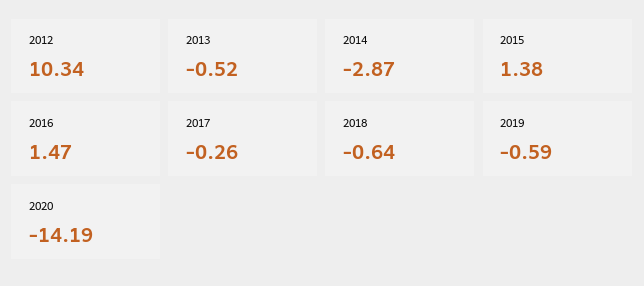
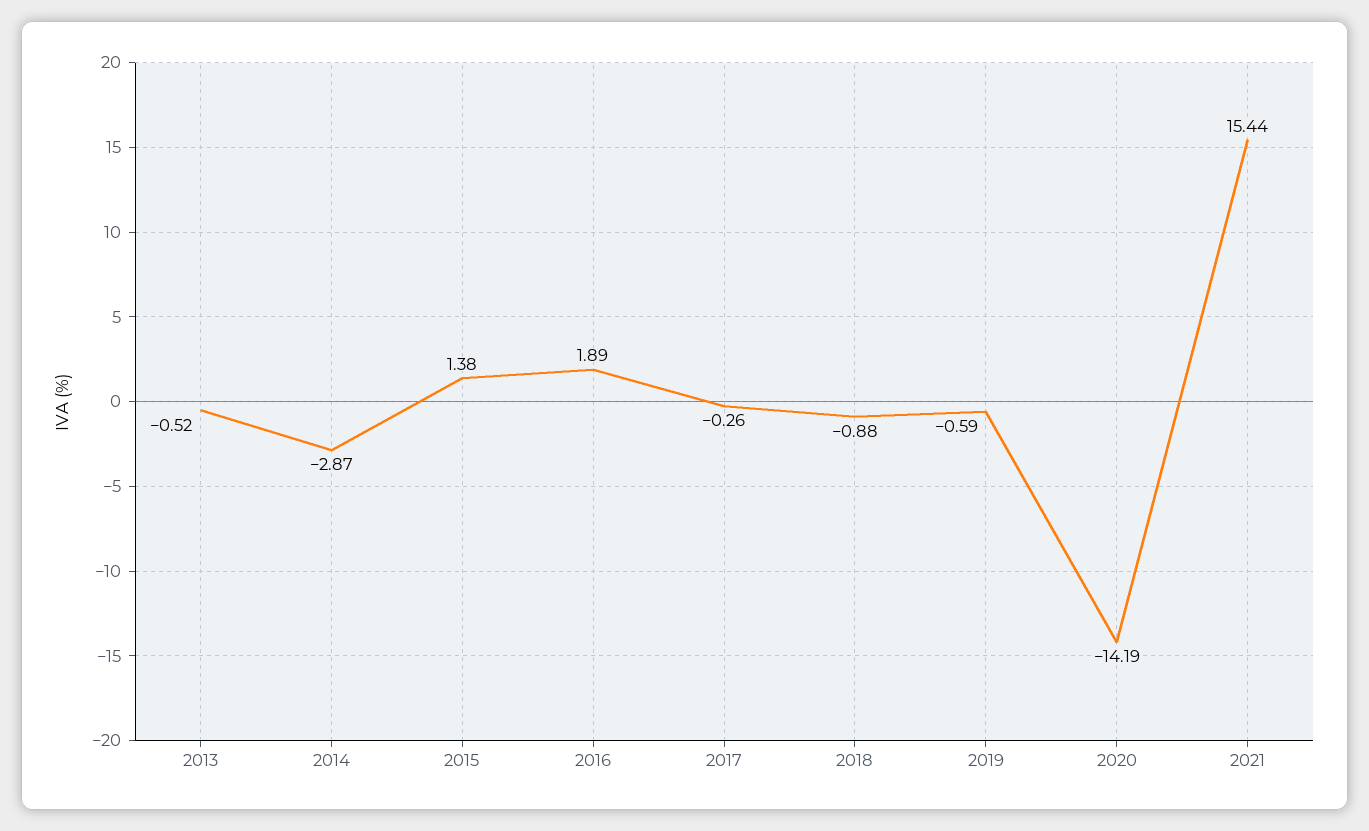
2012: 10.34 -> none
2016: 1.47 -> 1.89
2018: -0.64 -> -0.88
2021: none -> 15.44

